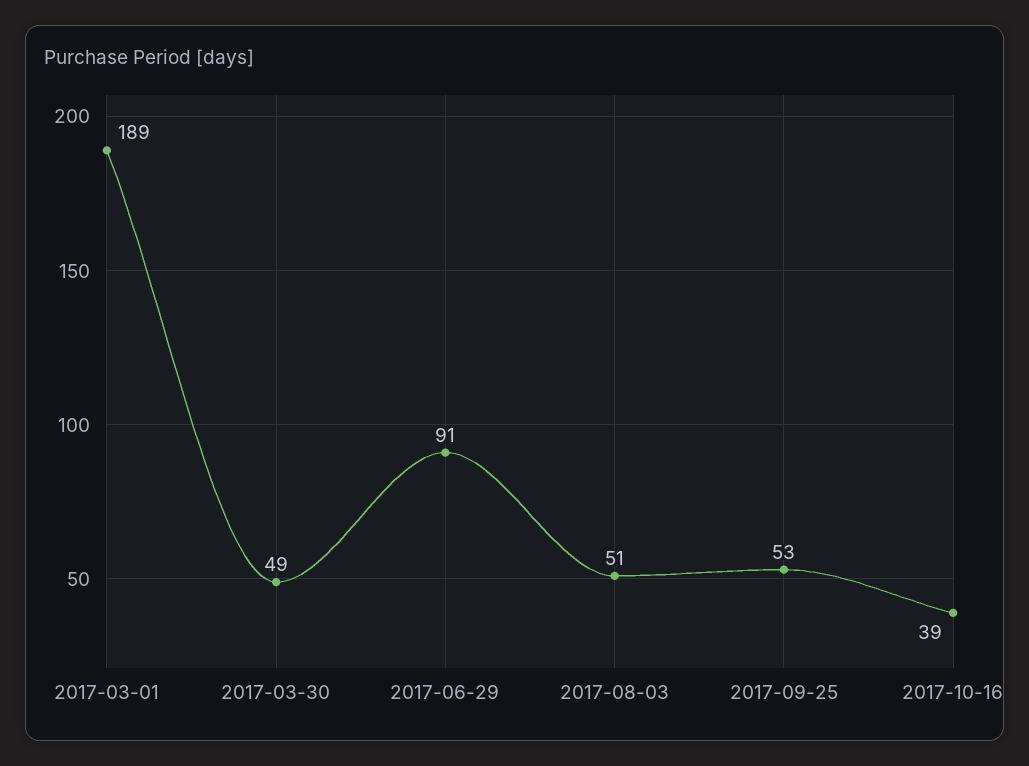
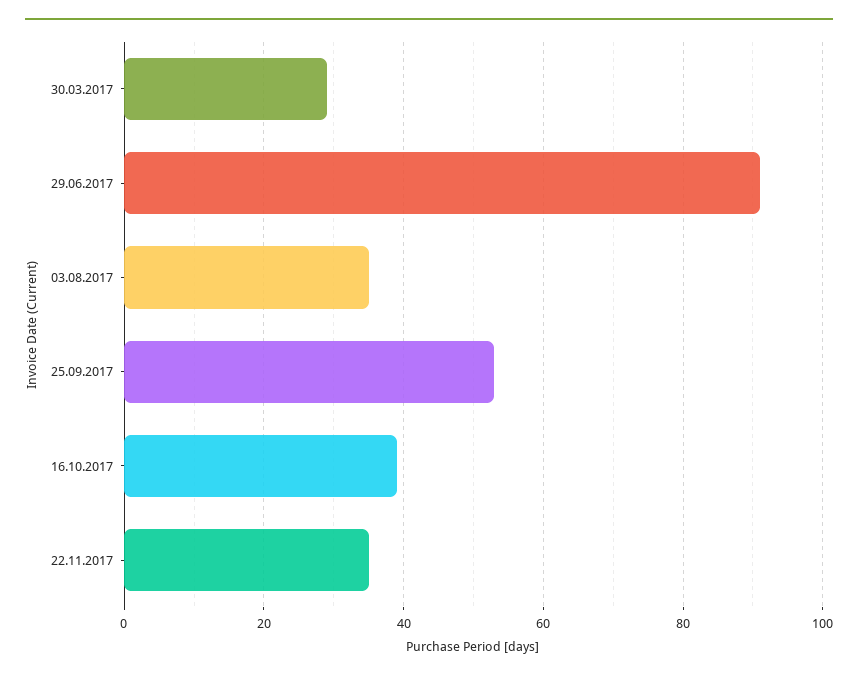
2017-03-01: 189 -> none
2017-03-30: 49 -> 30
2017-08-03: 51 -> 35
22.11.2017: none -> 35

